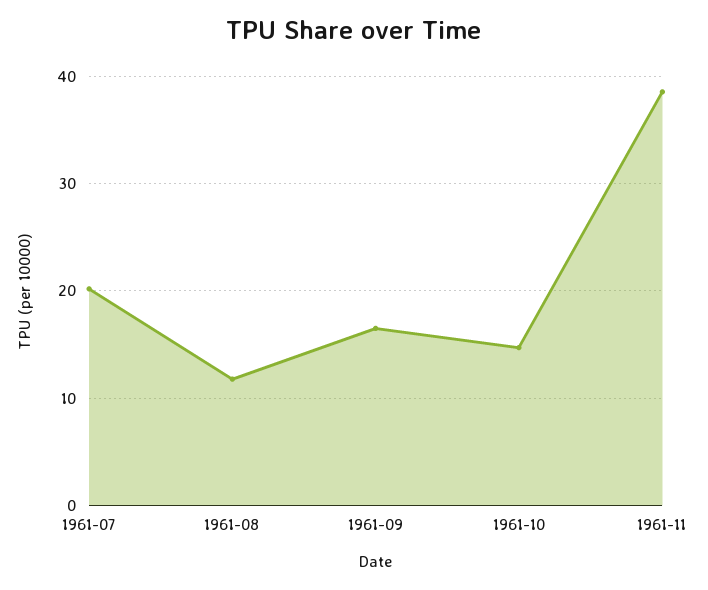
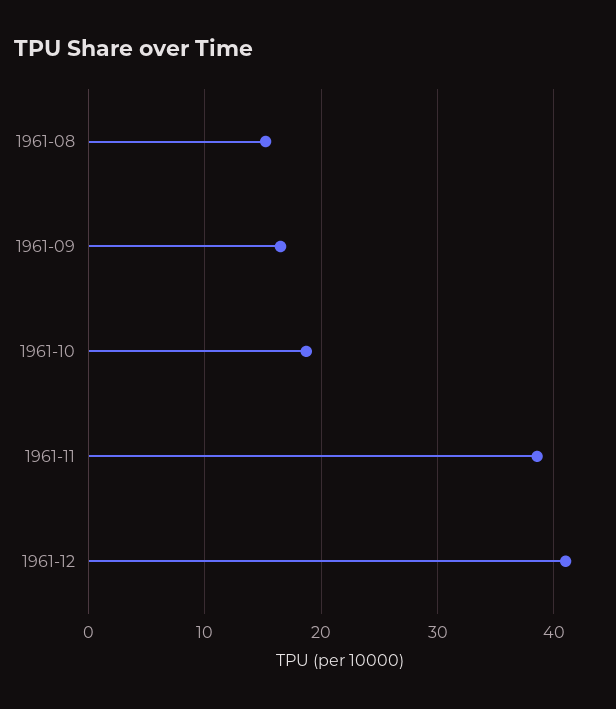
1961-07: 20 -> none
1961-08: 12 -> 15
1961-10: 15 -> 19
1961-12: none -> 41

